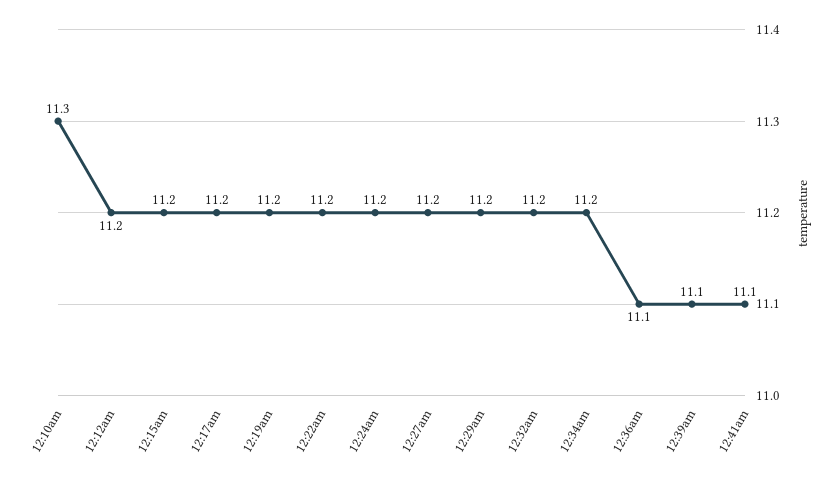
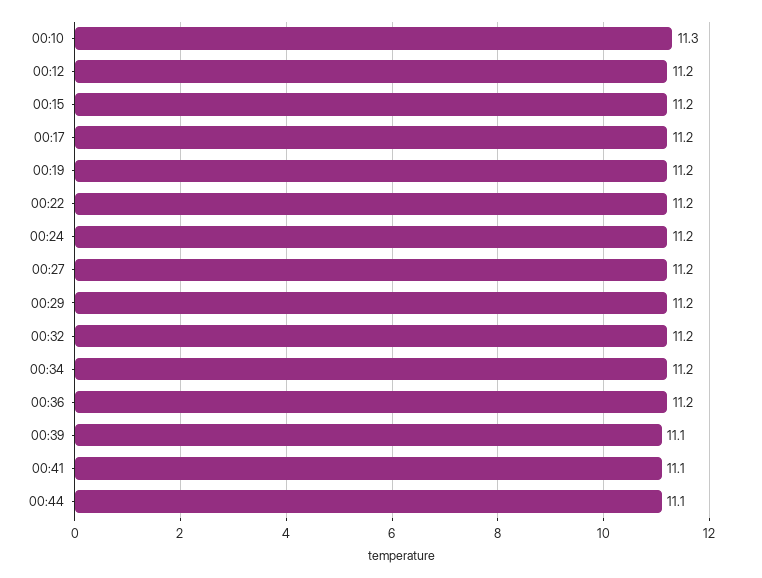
12:36am: 11.1 -> 11.2
00:44: none -> 11.1

